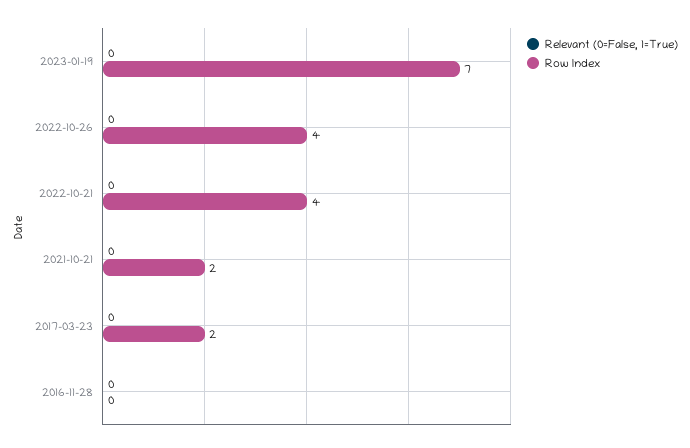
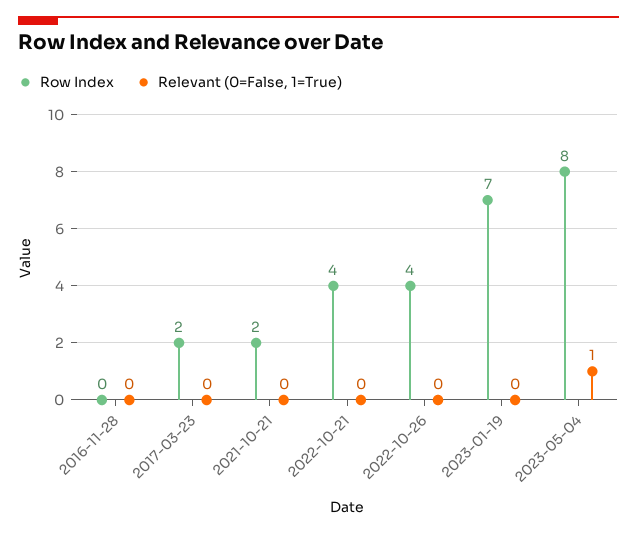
Row Index, 2023-05-04: none -> 8
Relevant (0=False, 1=True), 2023-05-04: none -> 1

